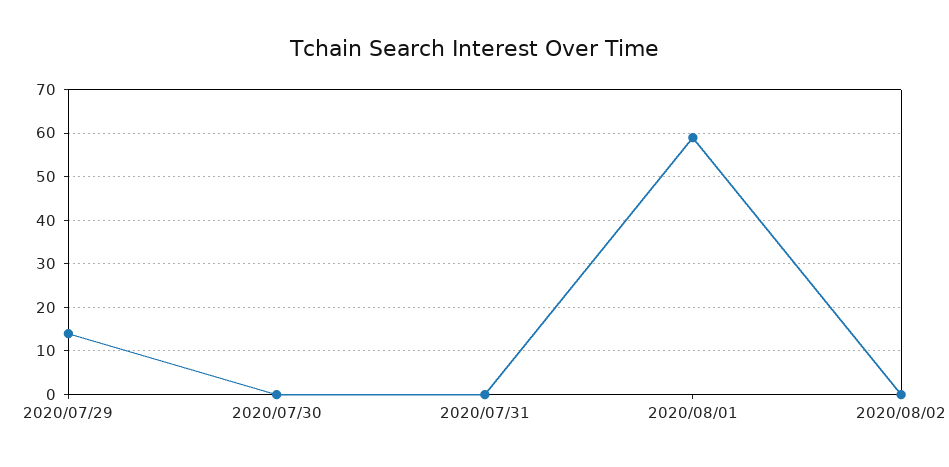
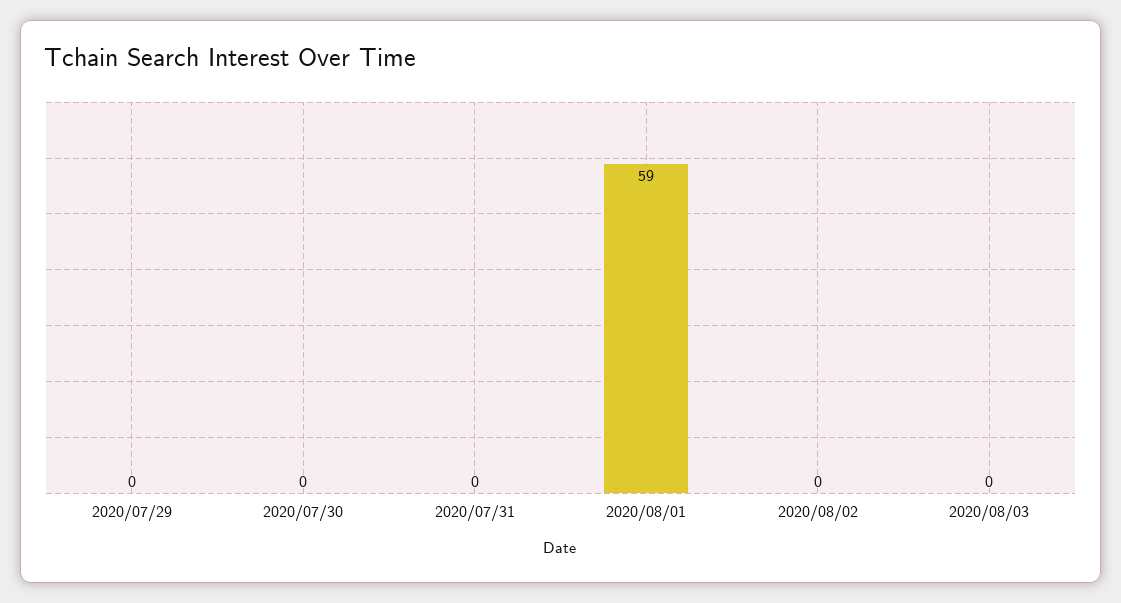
2020/07/29: 15 -> 0
2020/08/03: none -> 0

